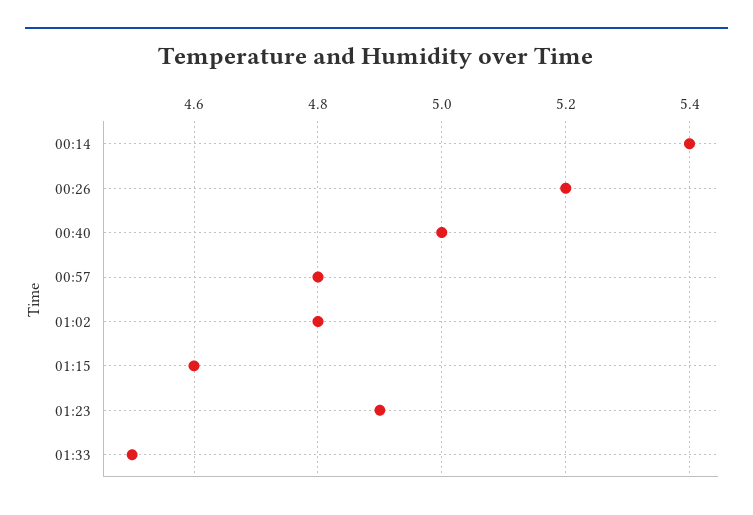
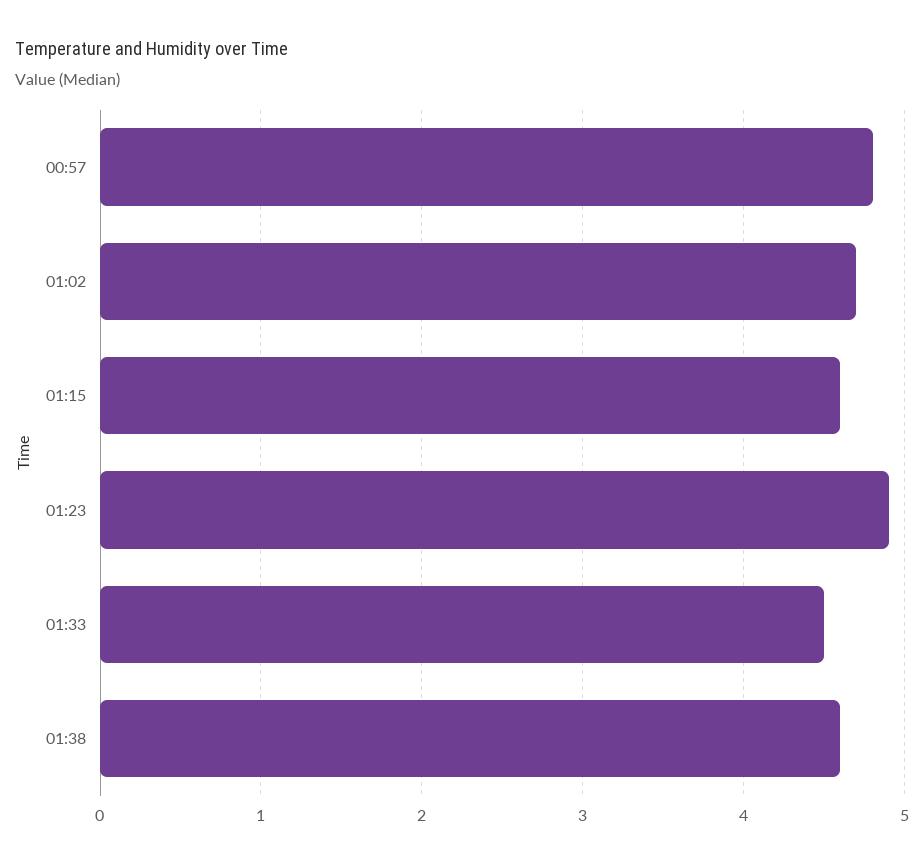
00:14: 5.4 -> none
00:26: 5.2 -> none
00:40: 5 -> none
01:02: 4.8 -> 4.7
01:38: none -> 4.6

